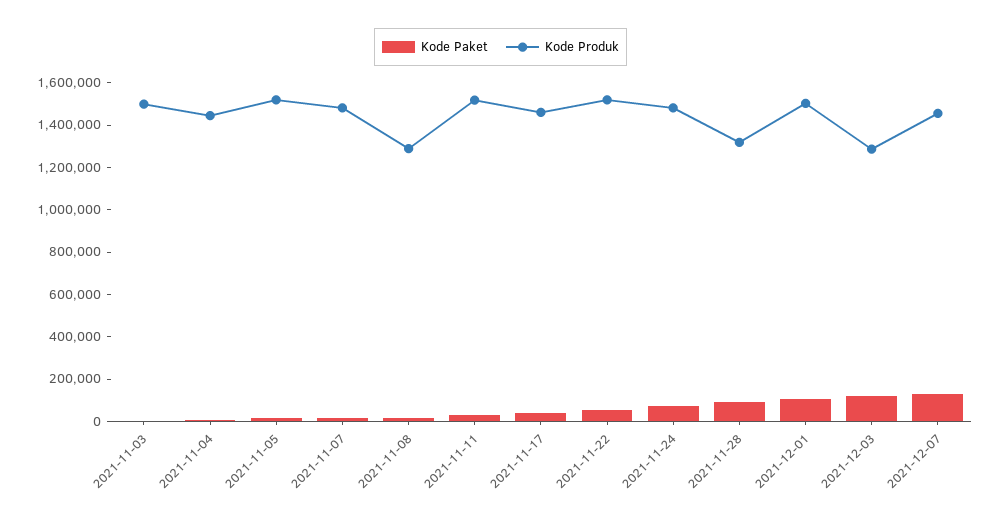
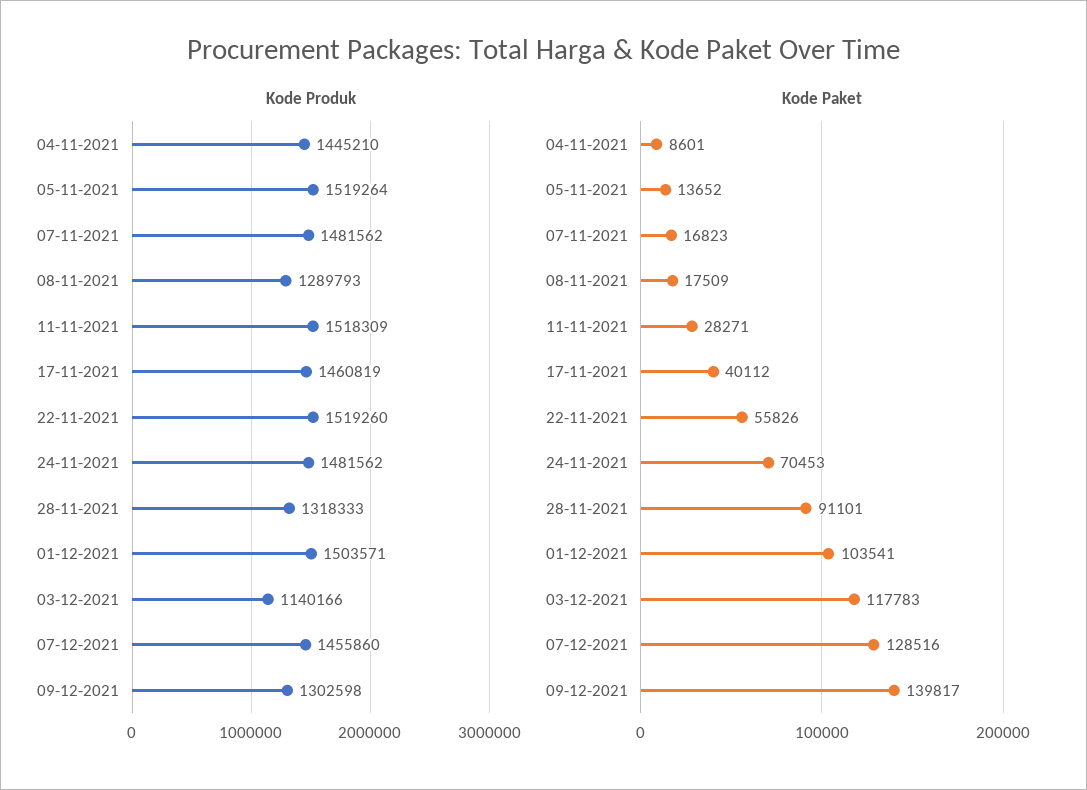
Kode Paket, 2021-11-03: 0 -> none
Kode Produk, 2021-11-03: 1500000 -> none
Kode Produk, 2021-12-03: 1300000 -> 1140166
Kode Produk, 09-12-2021: none -> 1302598
Kode Paket, 09-12-2021: none -> 139817

